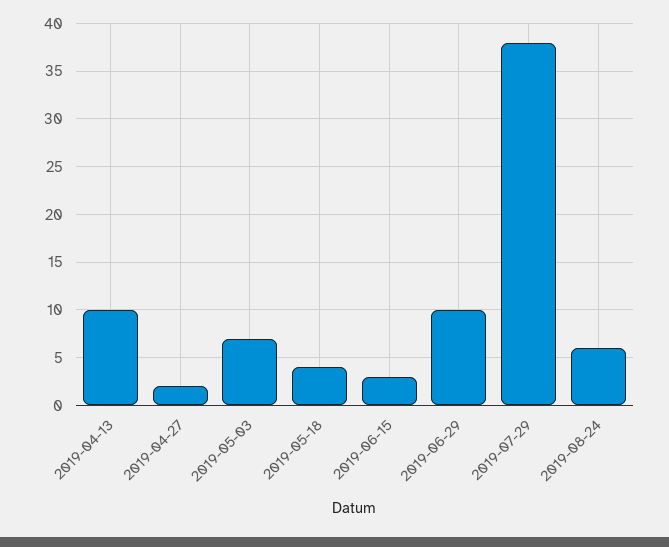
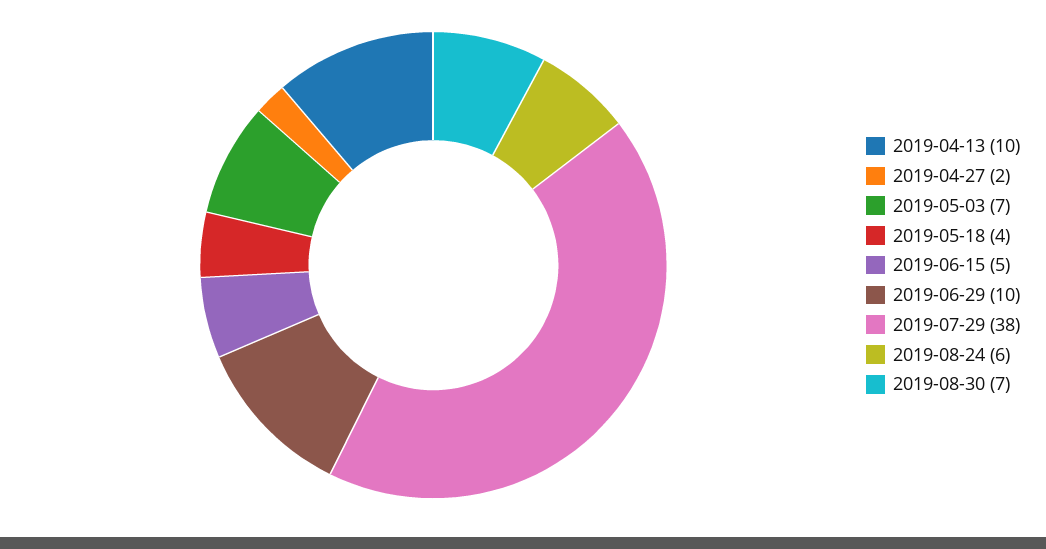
2019-06-15: 3 -> 5
2019-08-30: none -> 7

